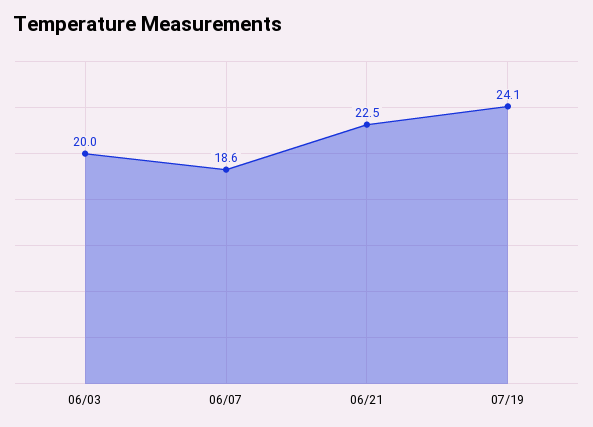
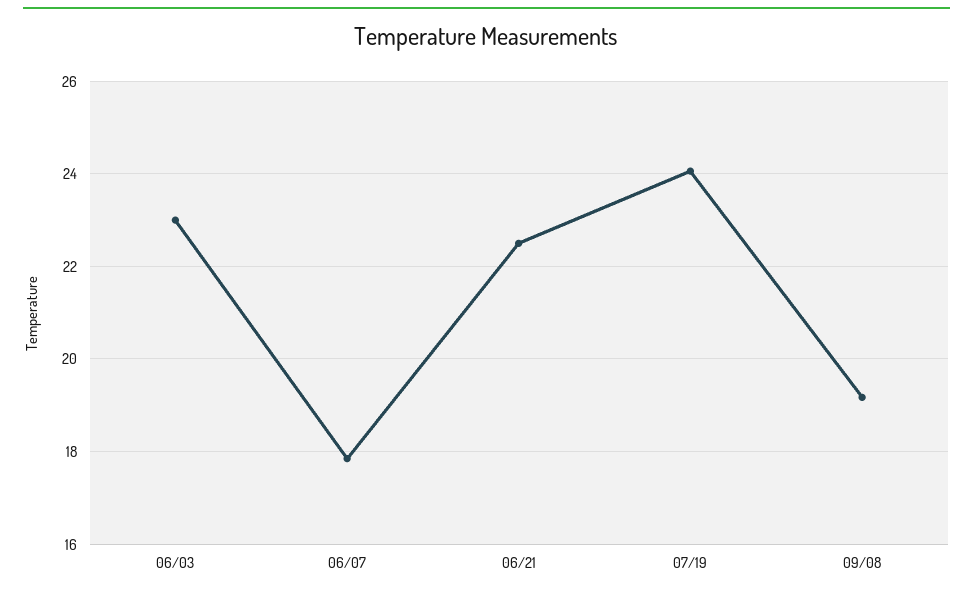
06/03: 20 -> 23
06/07: 18.6 -> 17.8
09/08: none -> 19.2

